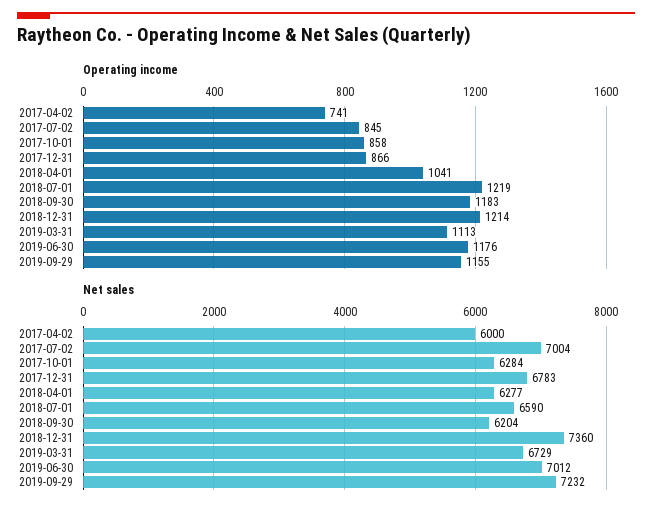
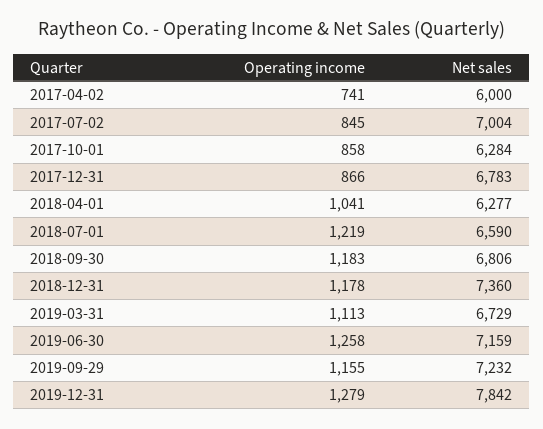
Operating income, 2018-12-31: 1214 -> 1178
Operating income, 2019-06-30: 1176 -> 1258
Net sales, 2018-09-30: 6204 -> 6806
Net sales, 2019-06-30: 7012 -> 7159
Operating income, 2019-12-31: none -> 1279
Net sales, 2019-12-31: none -> 7842

